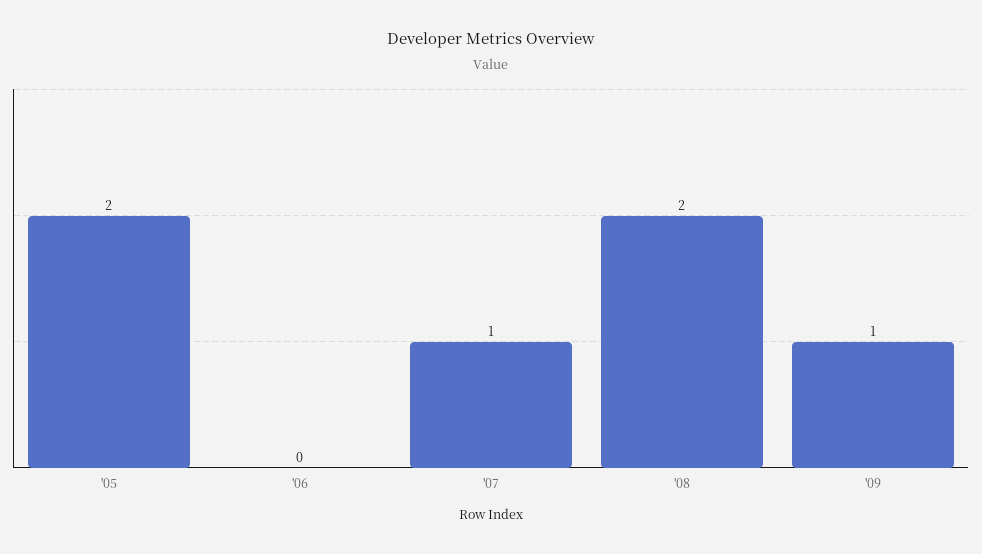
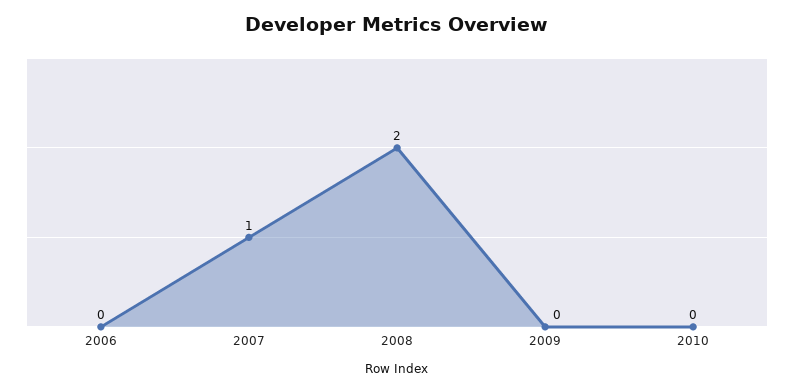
'05: 2 -> none
'09: 1 -> 0
2010: none -> 0

